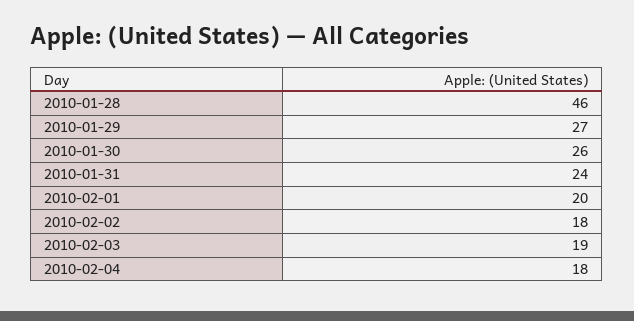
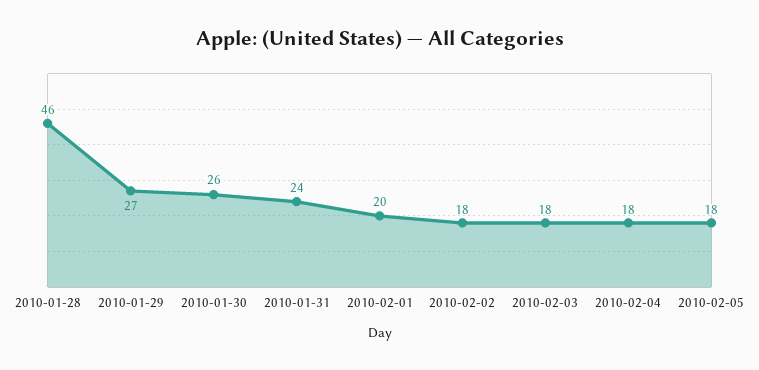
2010-02-03: 19 -> 18
2010-02-05: none -> 18

